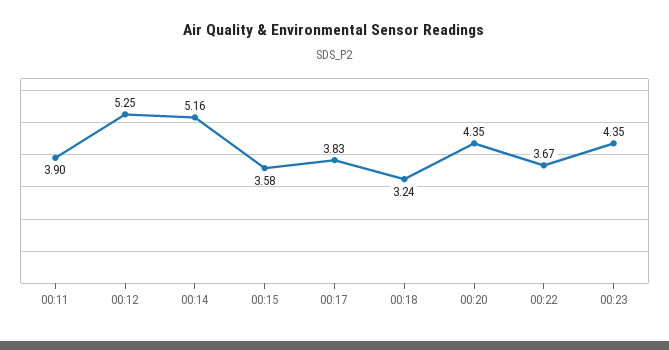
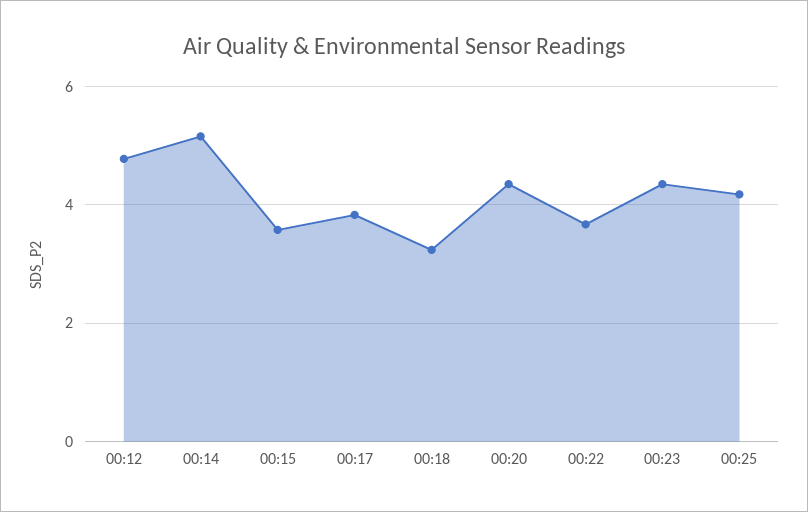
00:11: 3.9 -> none
00:12: 5.25 -> 4.8
00:25: none -> 4.2

